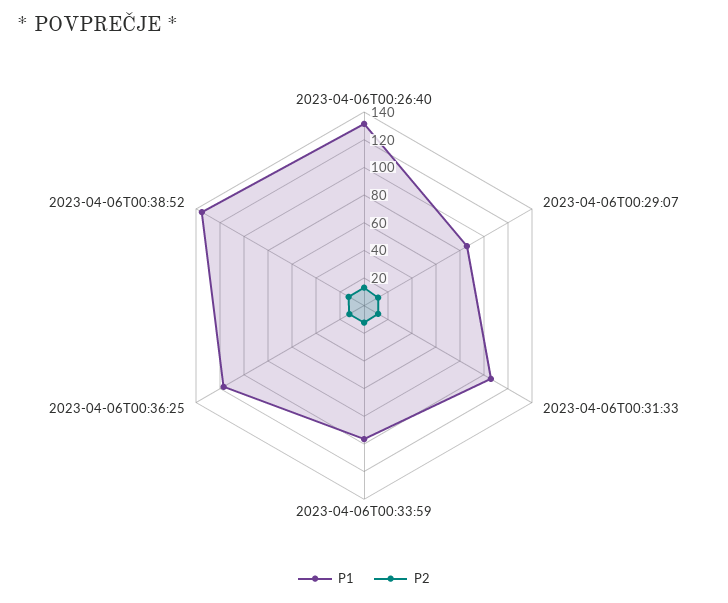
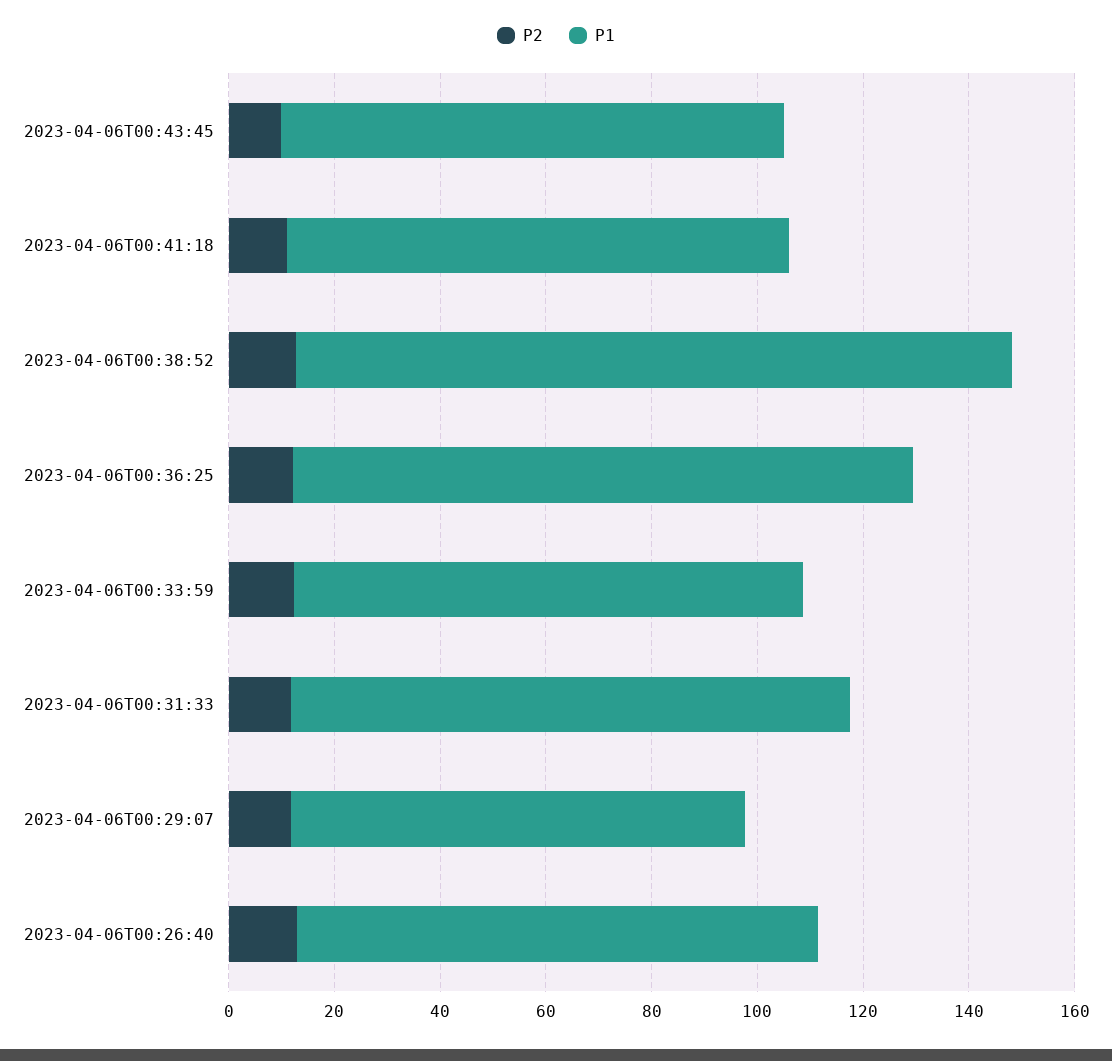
P1, 2023-04-06T00:26:40: 130 -> 100
P2, 2023-04-06T00:43:45: none -> 10
P1, 2023-04-06T00:43:45: none -> 95
P2, 2023-04-06T00:41:18: none -> 10
P1, 2023-04-06T00:41:18: none -> 95

